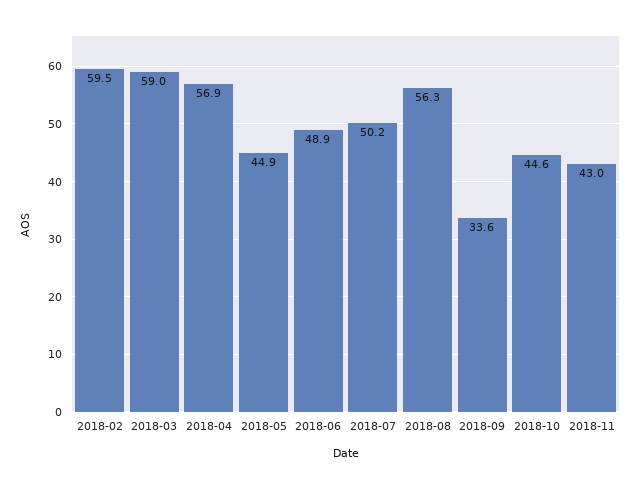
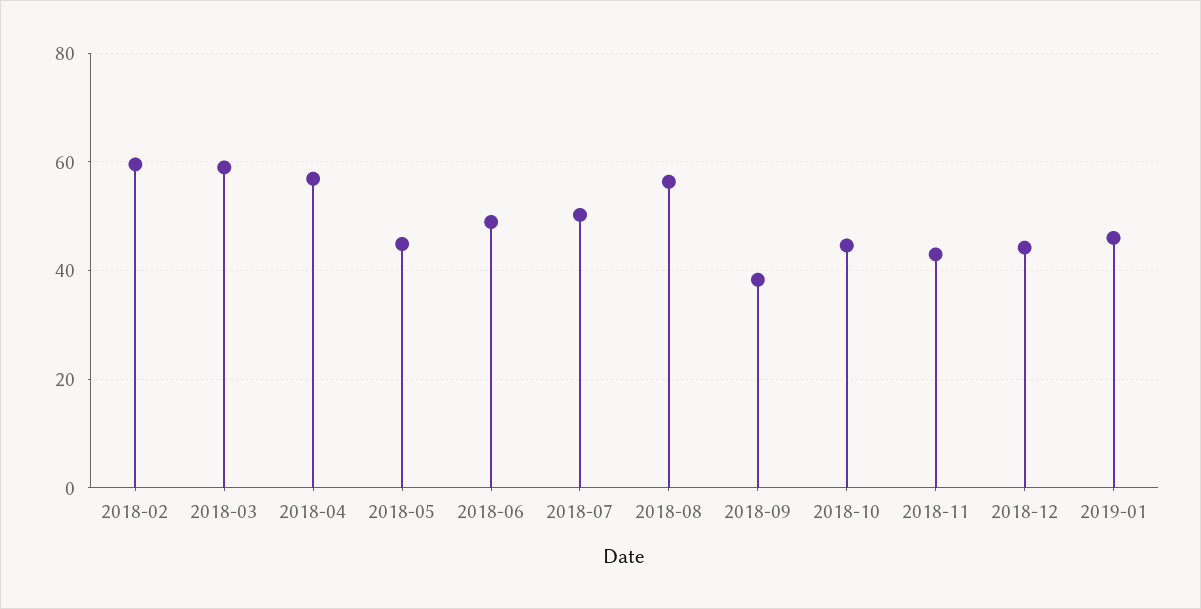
2018-09: 33.6 -> 38
2018-12: none -> 44
2019-01: none -> 46

